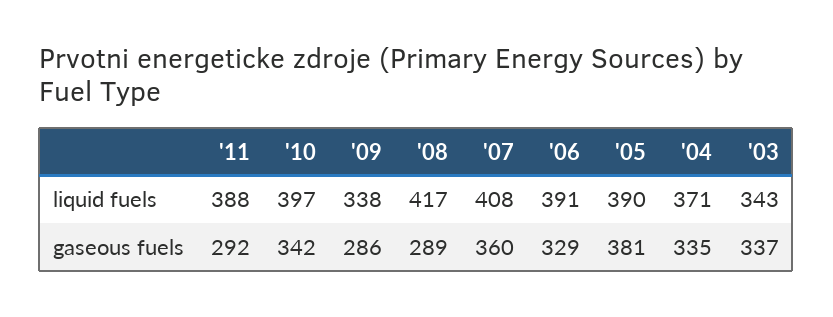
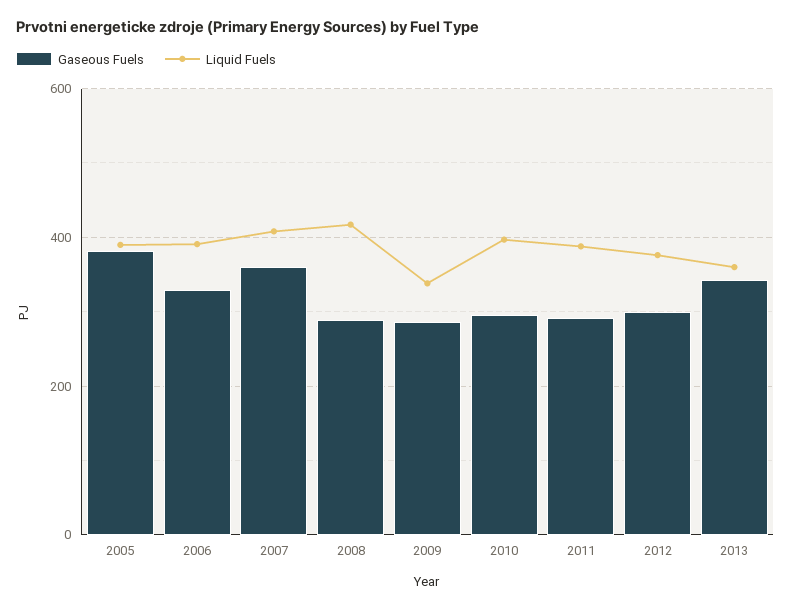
liquid fuels, '04: 371 -> none
liquid fuels, '03: 343 -> none
gaseous fuels, '10: 342 -> 300
gaseous fuels, '04: 335 -> none
gaseous fuels, '03: 337 -> none
gaseous fuels, 2012: none -> 300
liquid fuels, 2012: none -> 380
gaseous fuels, 2013: none -> 340
liquid fuels, 2013: none -> 360

